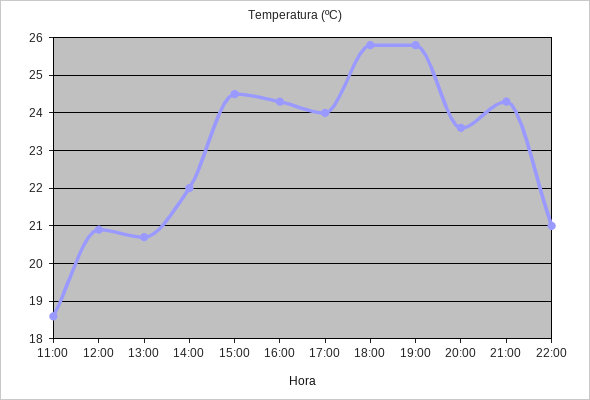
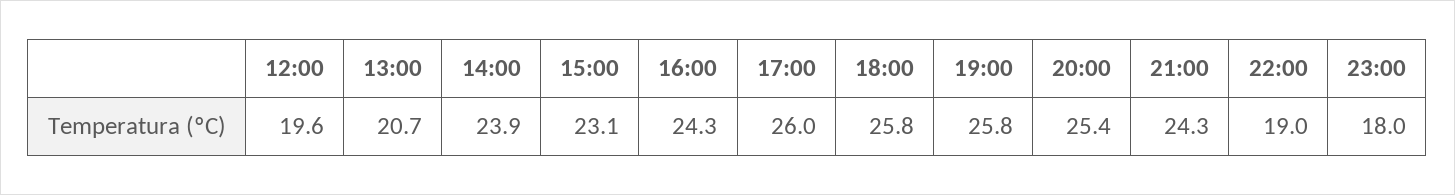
11:00: 18.5 -> none
12:00: 21 -> 19.6
14:00: 22 -> 23.9
15:00: 24.5 -> 23.1
17:00: 24 -> 26
20:00: 23.5 -> 25.4
22:00: 21 -> 19
23:00: none -> 18

